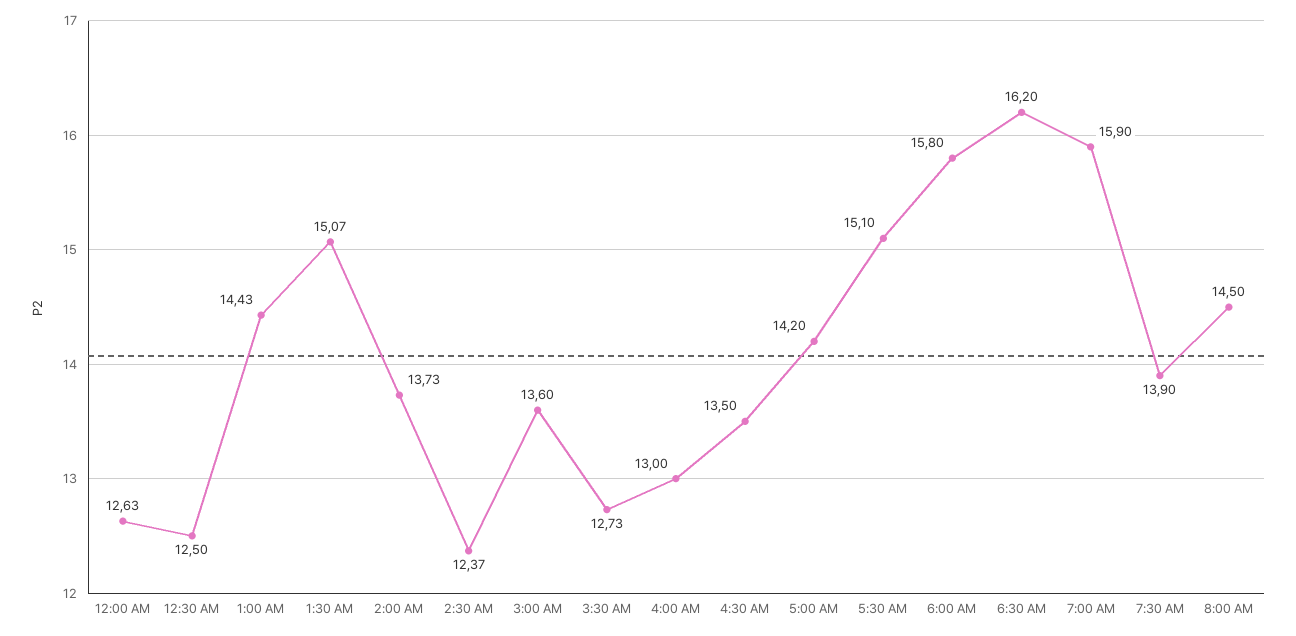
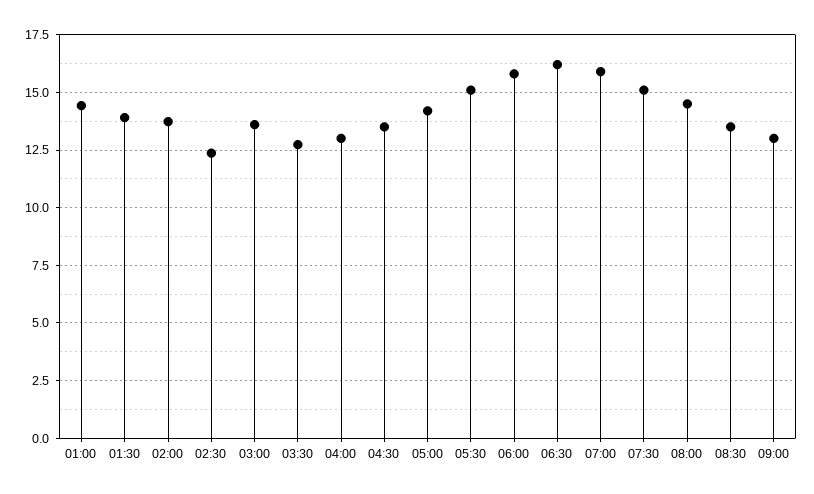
12:00 AM: 12.63 -> none
12:30 AM: 12.5 -> none
1:30 AM: 15.07 -> 14
7:30 AM: 13.9 -> 15
08:30: none -> 13.5
09:00: none -> 13

